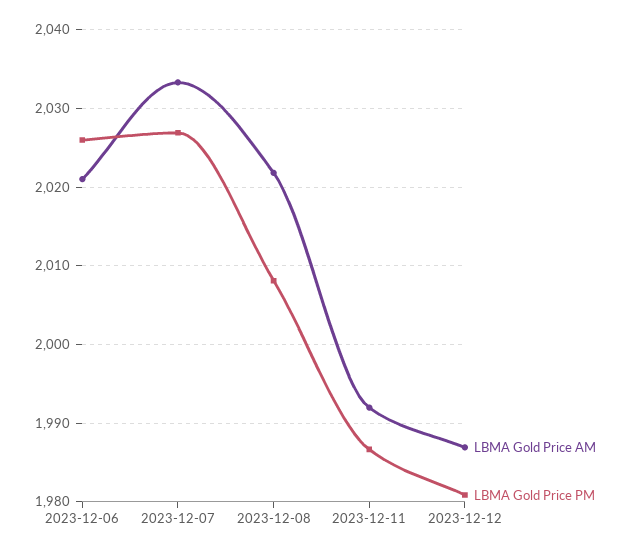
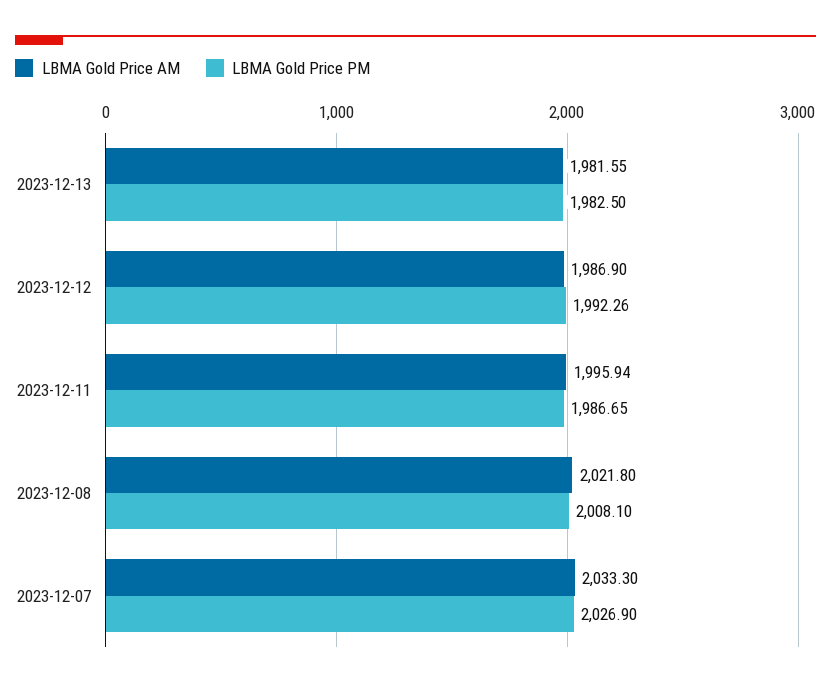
LBMA Gold Price AM, 2023-12-06: 2021 -> none
LBMA Gold Price PM, 2023-12-06: 2026 -> none
LBMA Gold Price AM, 2023-12-11: 1992 -> 1995.94
LBMA Gold Price PM, 2023-12-12: 1981 -> 1992.26
LBMA Gold Price AM, 2023-12-13: none -> 1981.55
LBMA Gold Price PM, 2023-12-13: none -> 1982.5

